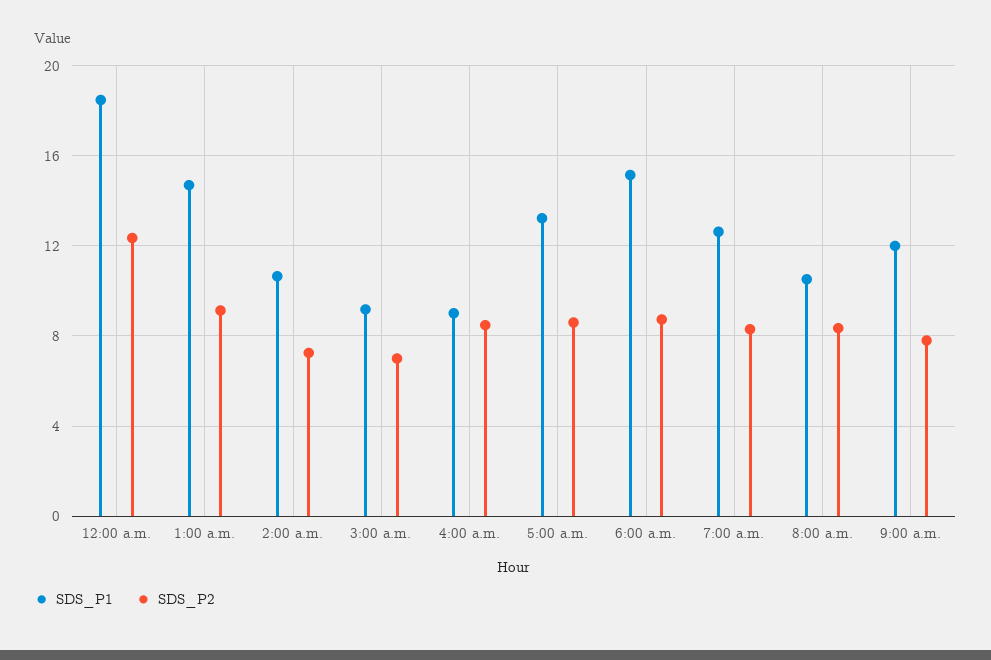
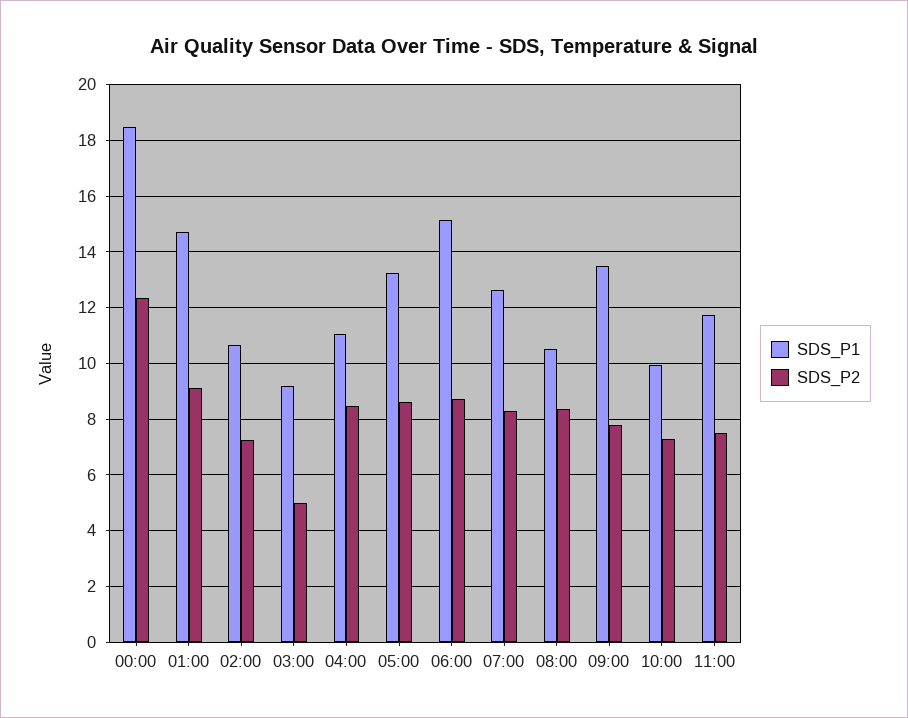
SDS_P2, 3:00 a.m.: 7 -> 5
SDS_P1, 4:00 a.m.: 9 -> 11
SDS_P1, 9:00 a.m.: 12 -> 13.5
SDS_P1, 10:00: none -> 10
SDS_P2, 10:00: none -> 7.25
SDS_P1, 11:00: none -> 11.75
SDS_P2, 11:00: none -> 7.5

